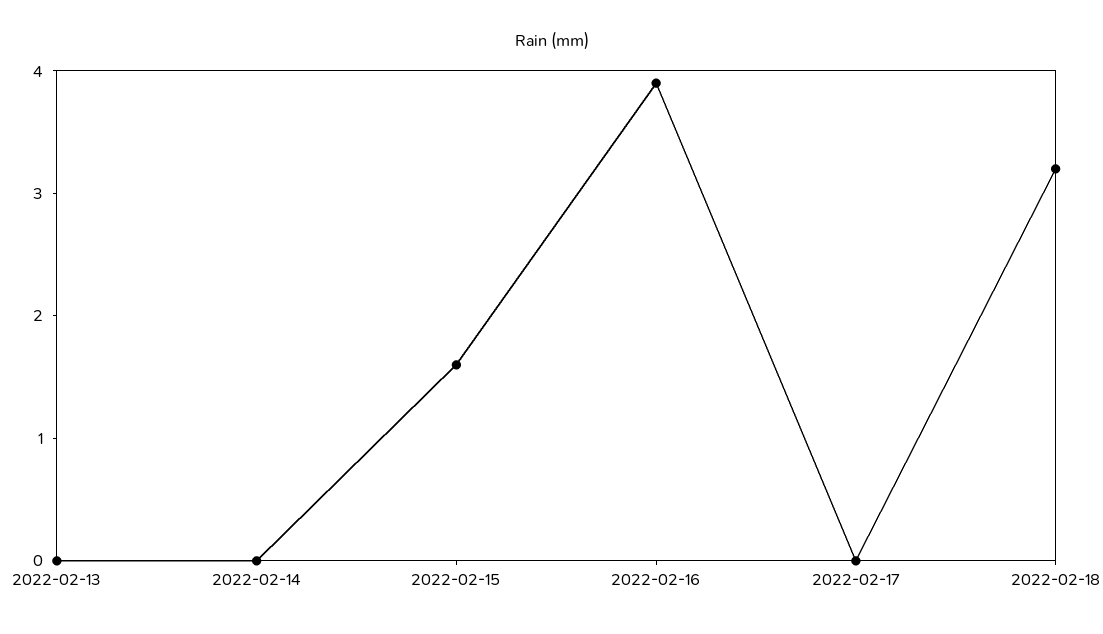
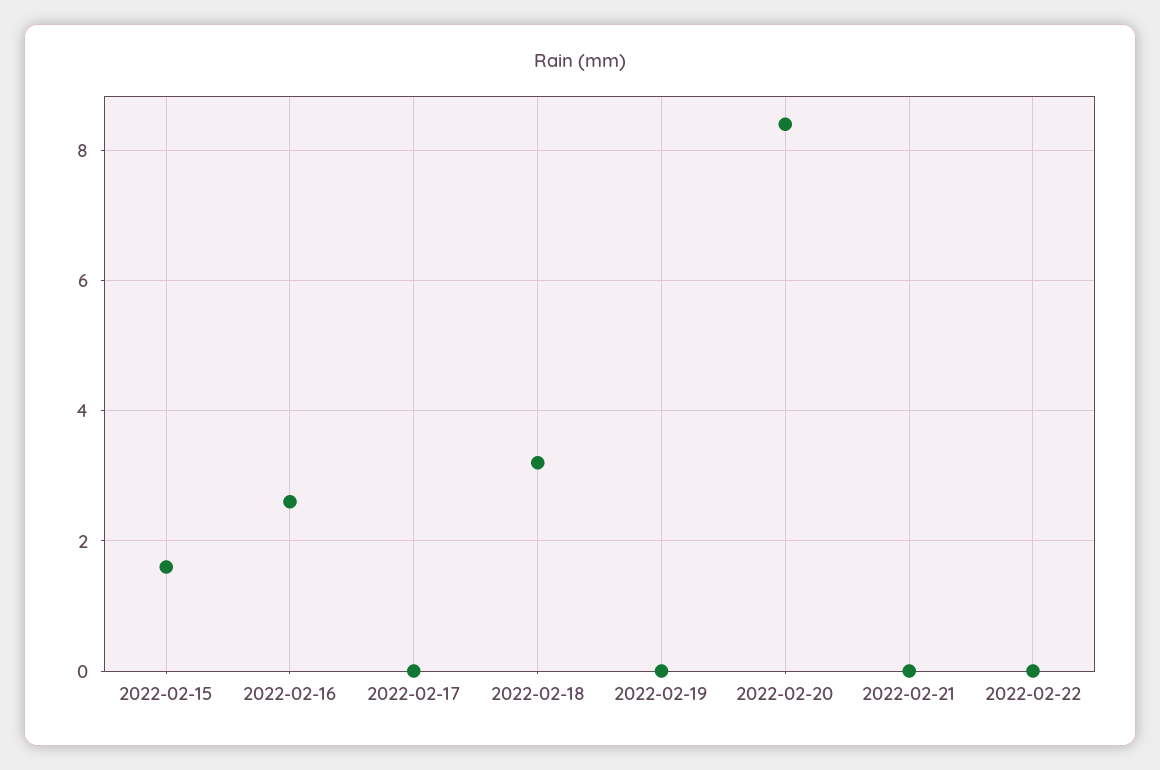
2022-02-13: 0 -> none
2022-02-14: 0 -> none
2022-02-16: 3.9 -> 2.5
2022-02-19: none -> 0
2022-02-20: none -> 8.5
2022-02-21: none -> 0
2022-02-22: none -> 0

